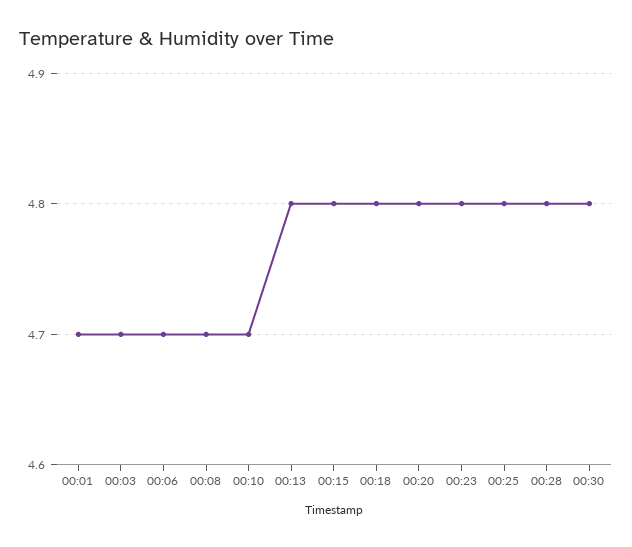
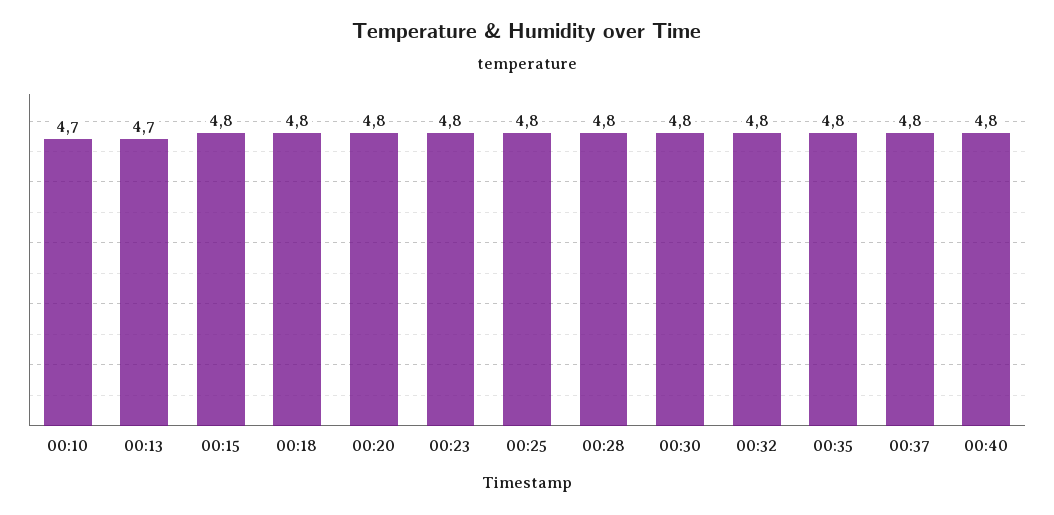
00:01: 4.7 -> none
00:03: 4.7 -> none
00:06: 4.7 -> none
00:08: 4.7 -> none
00:13: 4.8 -> 4.7
00:32: none -> 4.8
00:35: none -> 4.8
00:37: none -> 4.8
00:40: none -> 4.8

